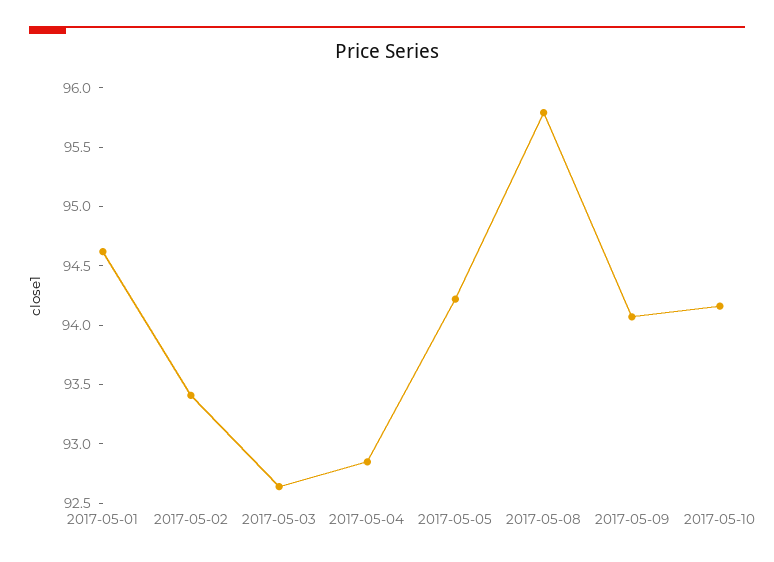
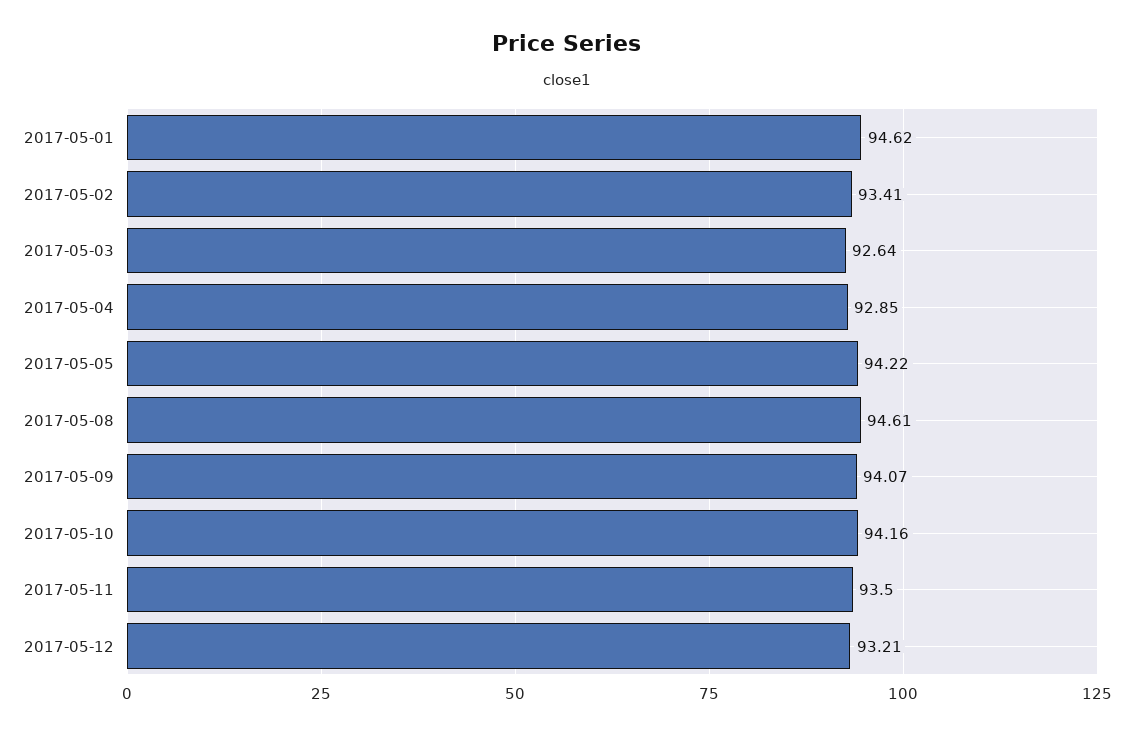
2017-05-08: 95.8 -> 94.61
2017-05-11: none -> 93.5
2017-05-12: none -> 93.21

